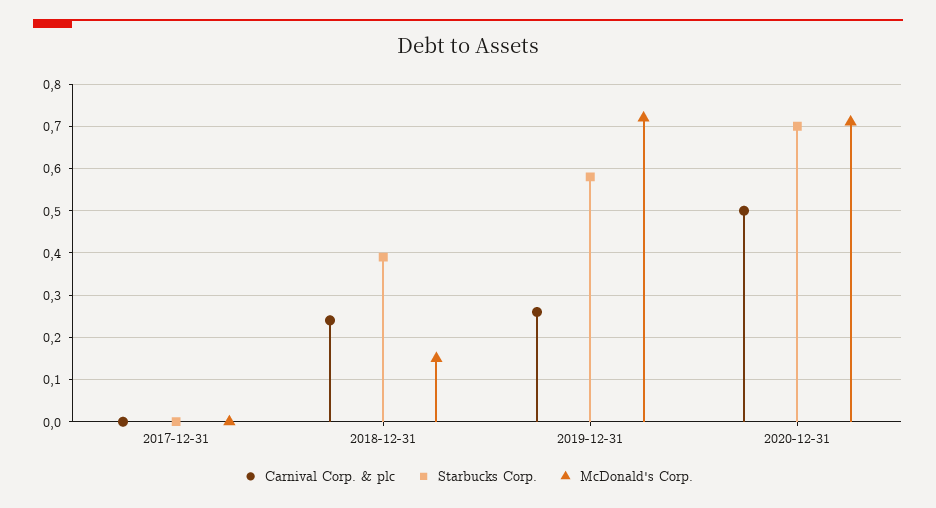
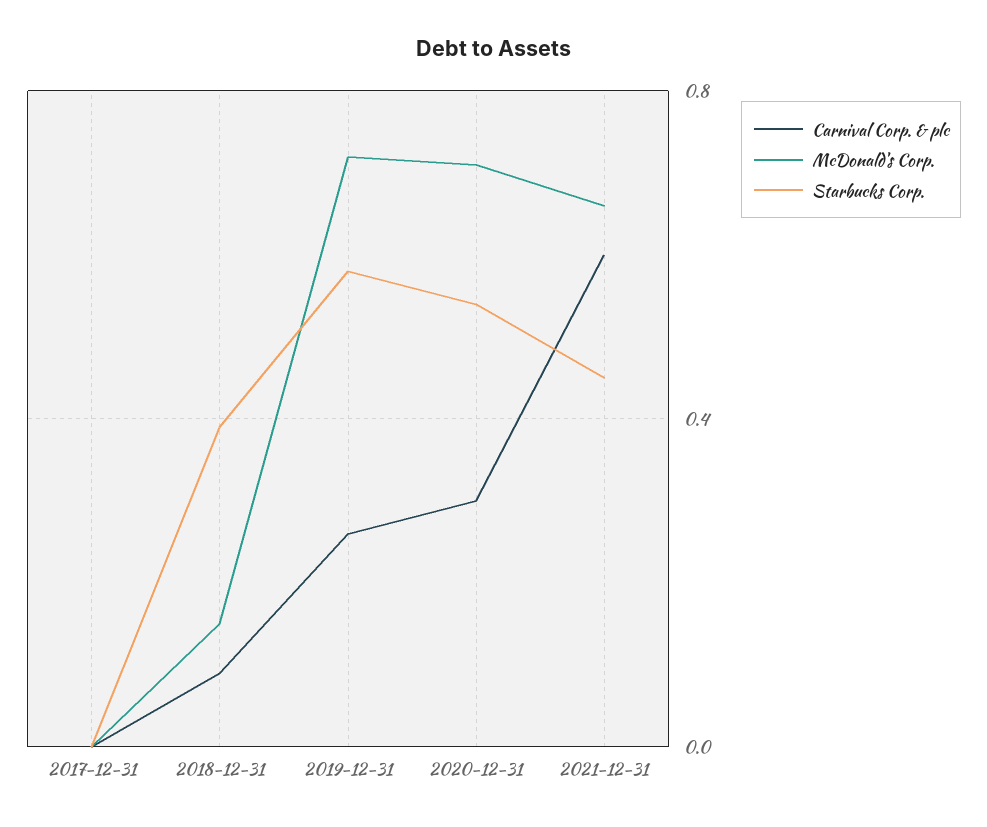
Carnival Corp. & plc, 2018-12-31: 0.25 -> 0.1
Carnival Corp. & plc, 2020-12-31: 0.5 -> 0.3
Starbucks Corp., 2020-12-31: 0.7 -> 0.55
Carnival Corp. & plc, 2021-12-31: none -> 0.6
McDonald's Corp., 2021-12-31: none -> 0.65
Starbucks Corp., 2021-12-31: none -> 0.45

